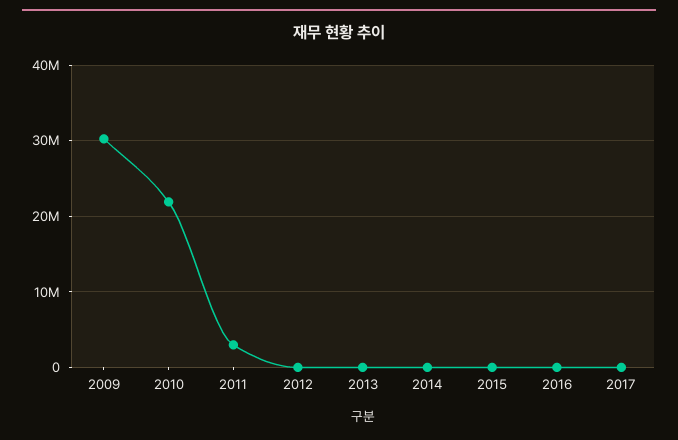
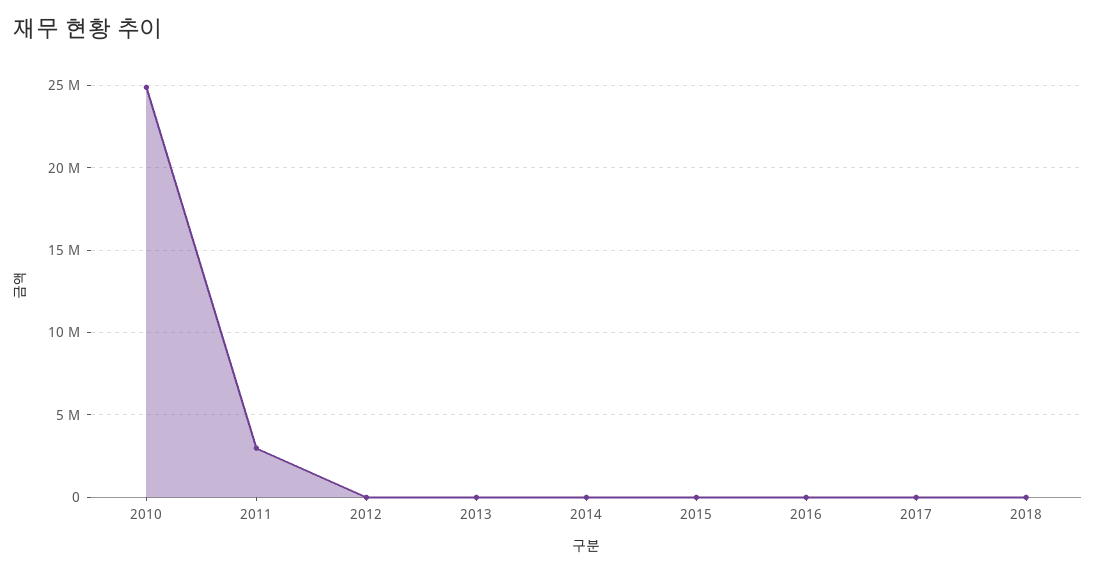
2009: 30000000 -> none
2010: 22000000 -> 25000000
2018: none -> 0

